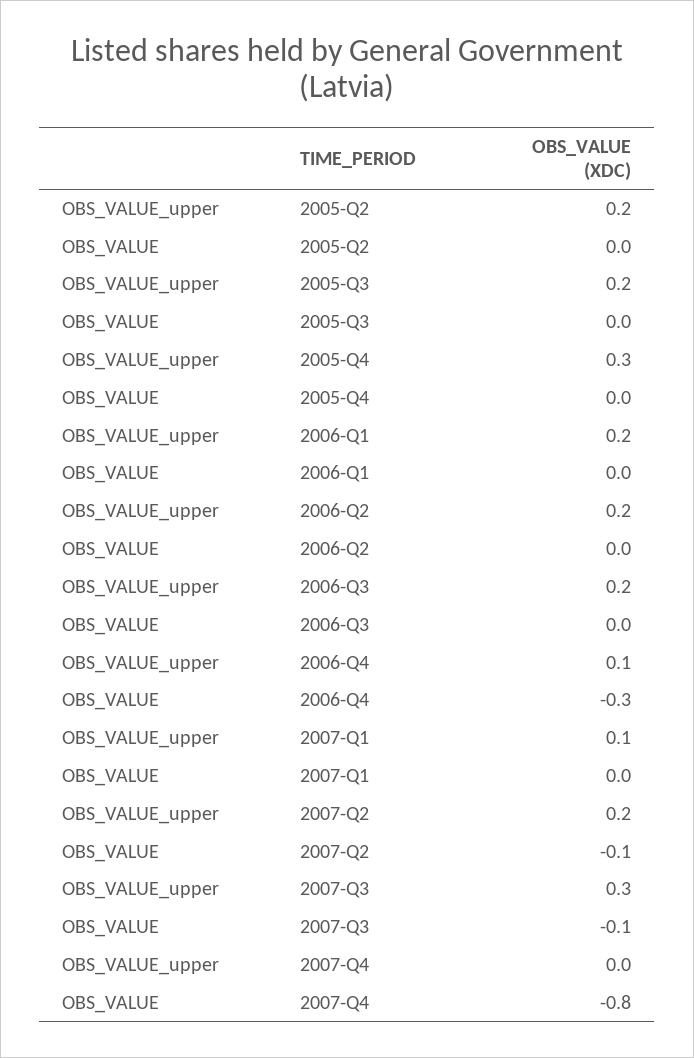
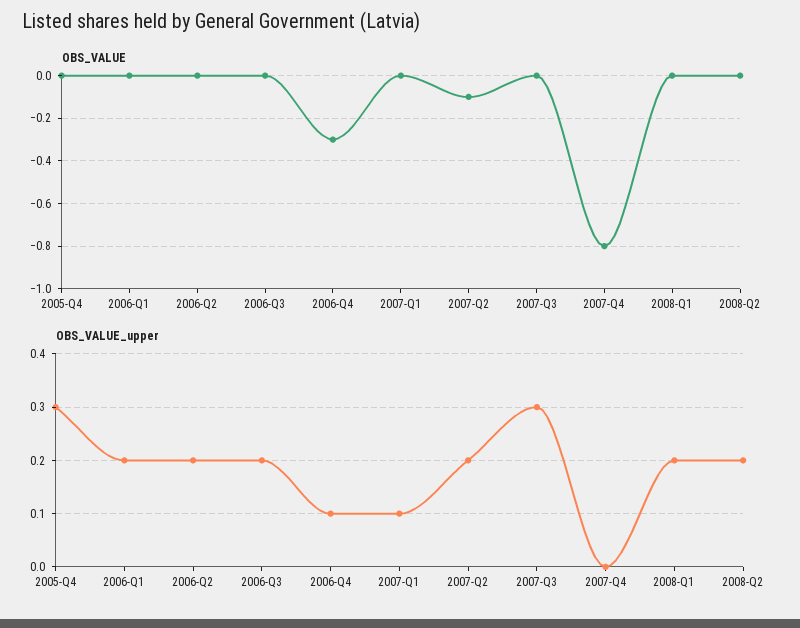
OBS_VALUE_upper, 2005-Q2: 0.2 -> none
OBS_VALUE, 2005-Q2: 0 -> none
OBS_VALUE_upper, 2005-Q3: 0.2 -> none
OBS_VALUE, 2005-Q3: 0 -> none
OBS_VALUE, 2007-Q3: -0.1 -> 0
OBS_VALUE, 2008-Q1: none -> 0
OBS_VALUE, 2008-Q2: none -> 0
OBS_VALUE_upper, 2008-Q1: none -> 0.2
OBS_VALUE_upper, 2008-Q2: none -> 0.2

